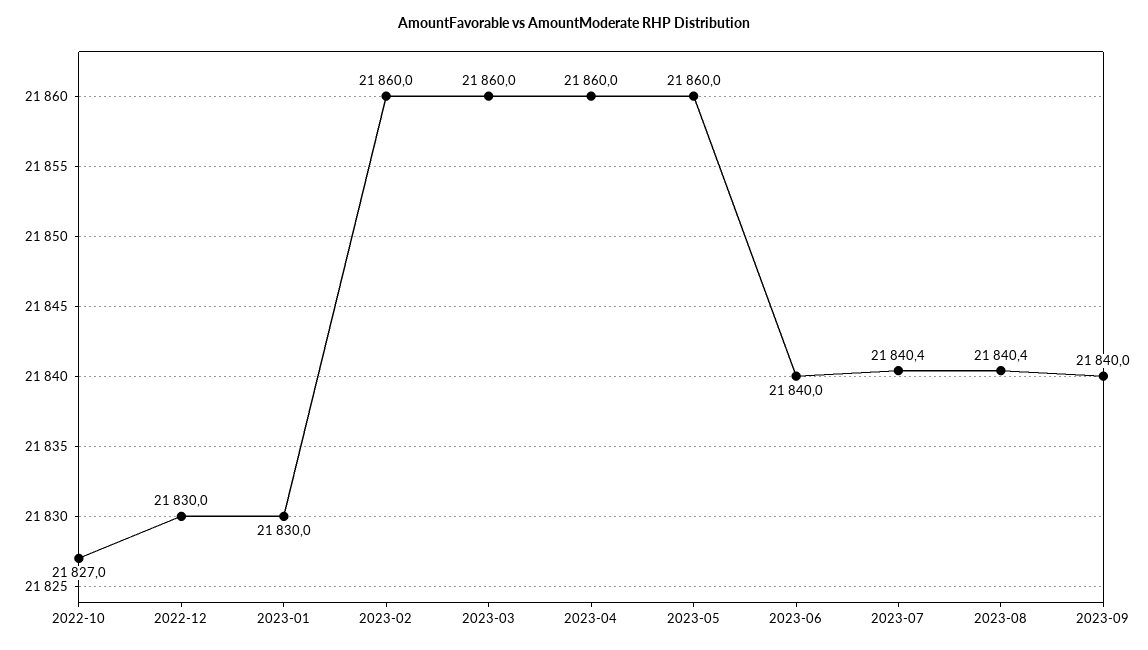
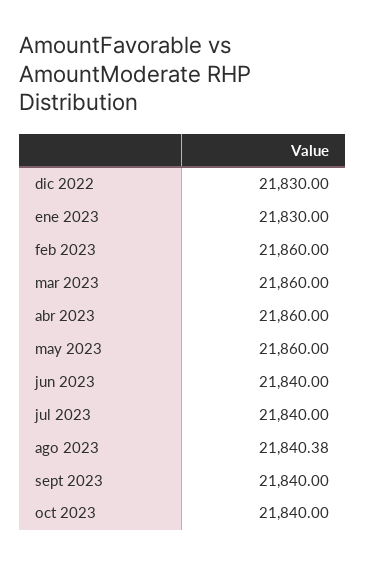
2022-10: 21827 -> none
2023-07: 21840.4 -> 21840
oct 2023: none -> 21840

